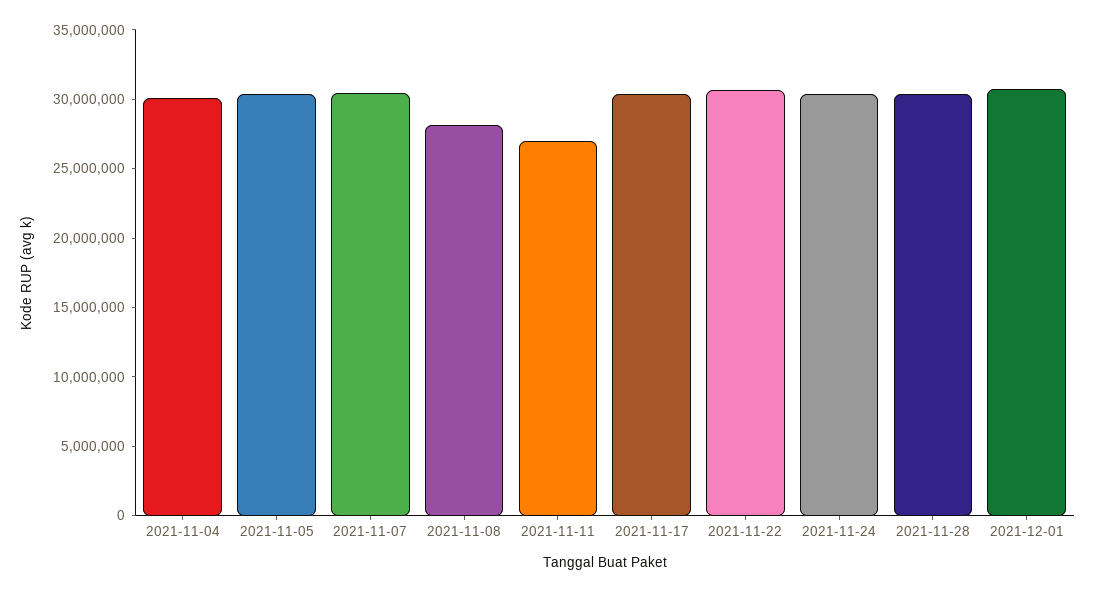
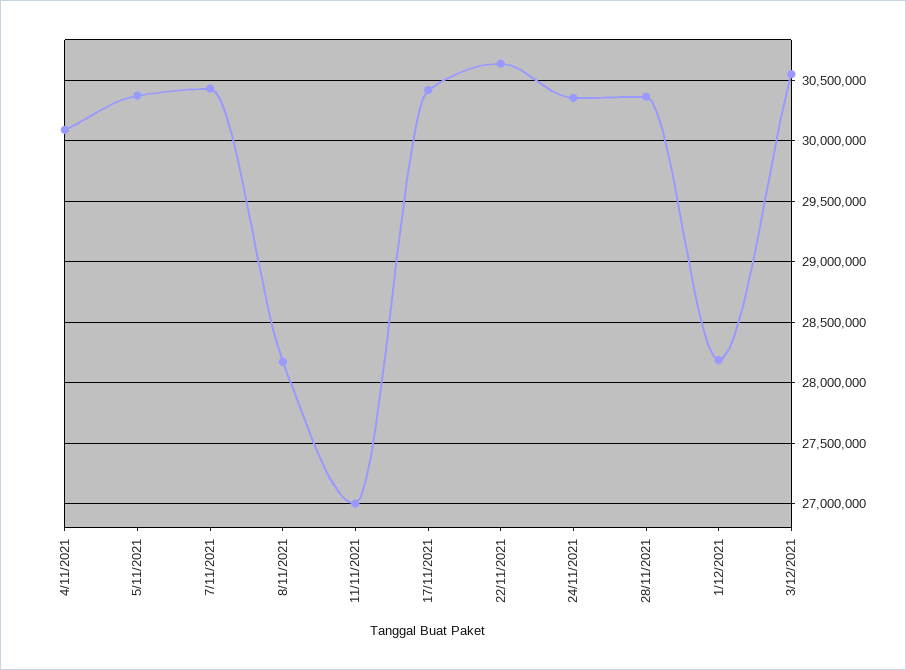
2021-12-01: 31000000 -> 28200000
3/12/2021: none -> 30550000

